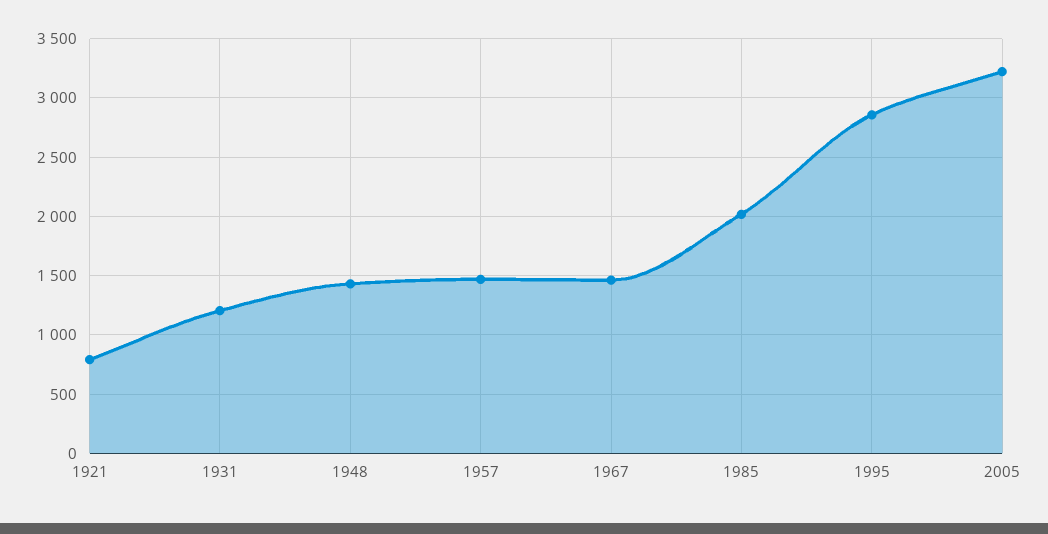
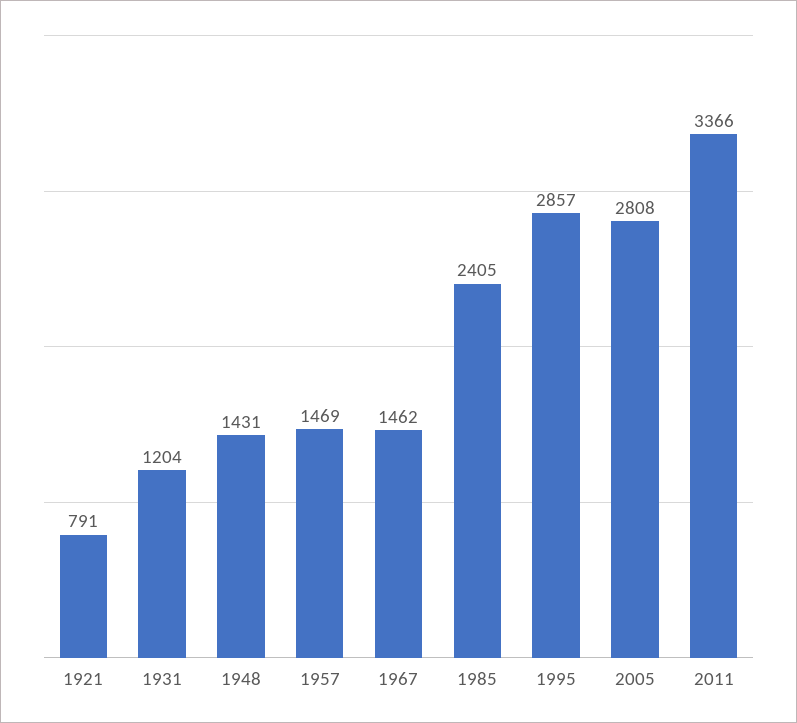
1985: 2000 -> 2405
2005: 3200 -> 2808
2011: none -> 3366

